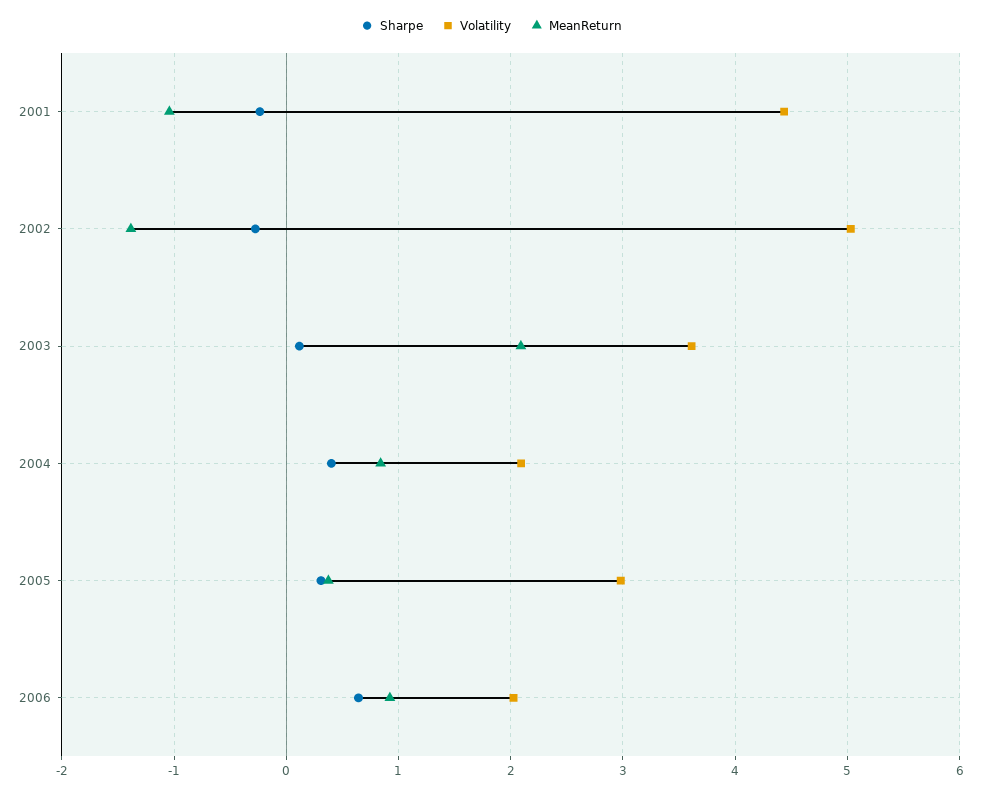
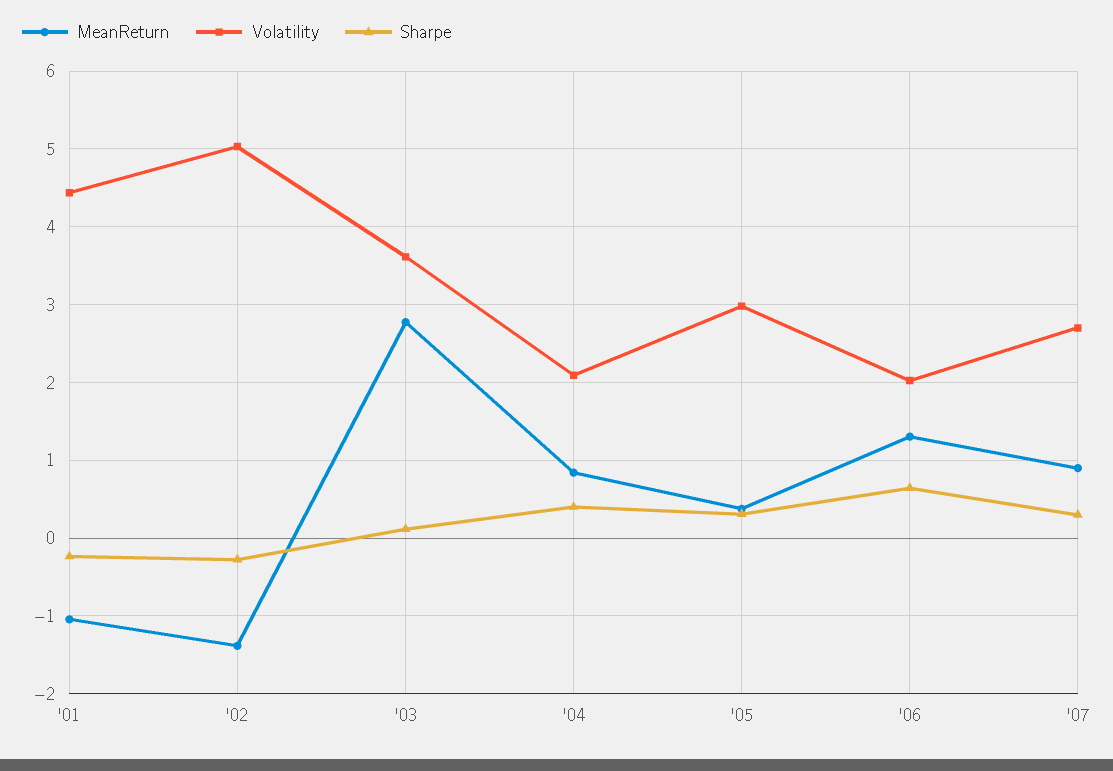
MeanReturn, 2003: 2.1 -> 2.8
MeanReturn, 2006: 0.9 -> 1.3
MeanReturn, '07: none -> 0.9
Volatility, '07: none -> 2.7
Sharpe, '07: none -> 0.3

